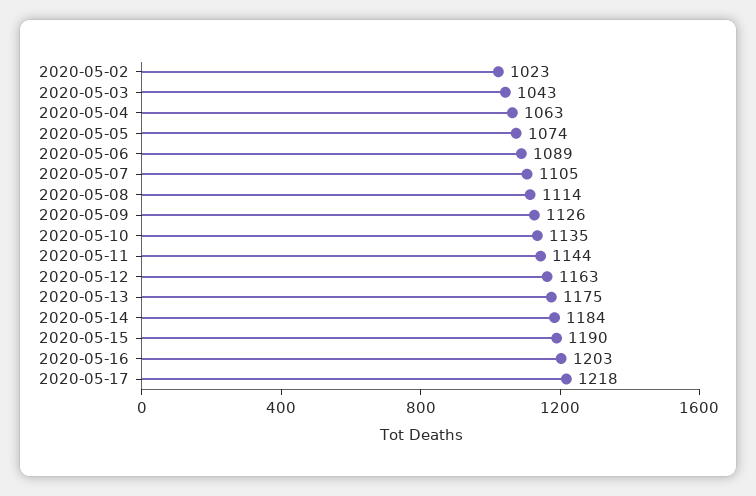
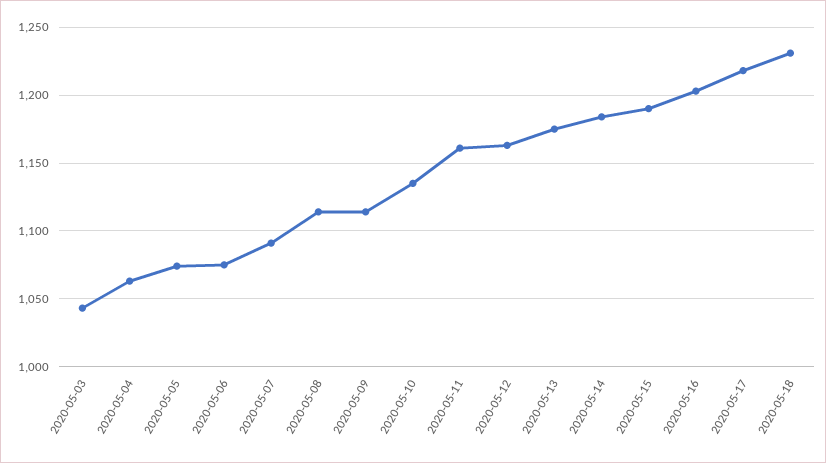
2020-05-02: 1023 -> none
2020-05-06: 1089 -> 1075
2020-05-07: 1105 -> 1090
2020-05-09: 1126 -> 1115
2020-05-11: 1144 -> 1160
2020-05-18: none -> 1230

